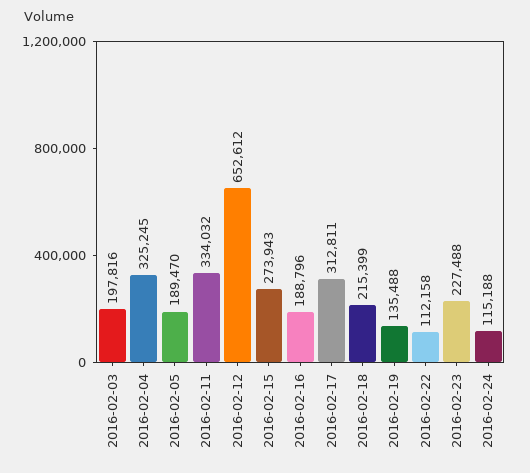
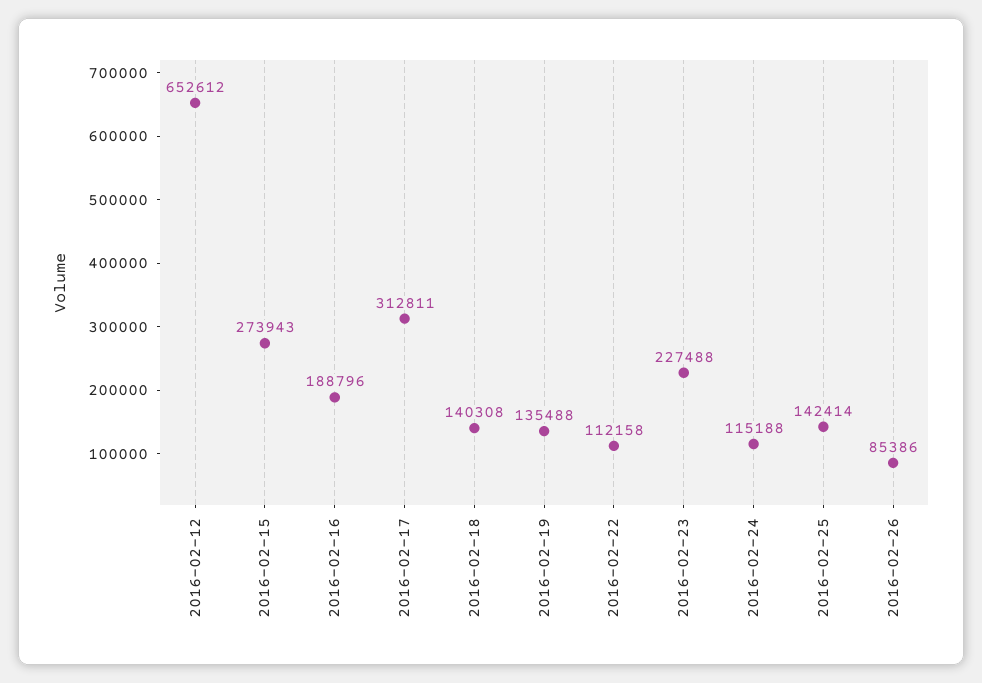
2016-02-03: 197816 -> none
2016-02-04: 325245 -> none
2016-02-05: 189470 -> none
2016-02-11: 334032 -> none
2016-02-18: 215399 -> 140308
2016-02-25: none -> 142414
2016-02-26: none -> 85386

